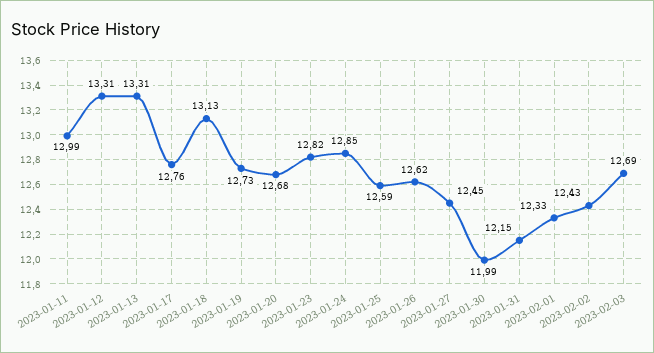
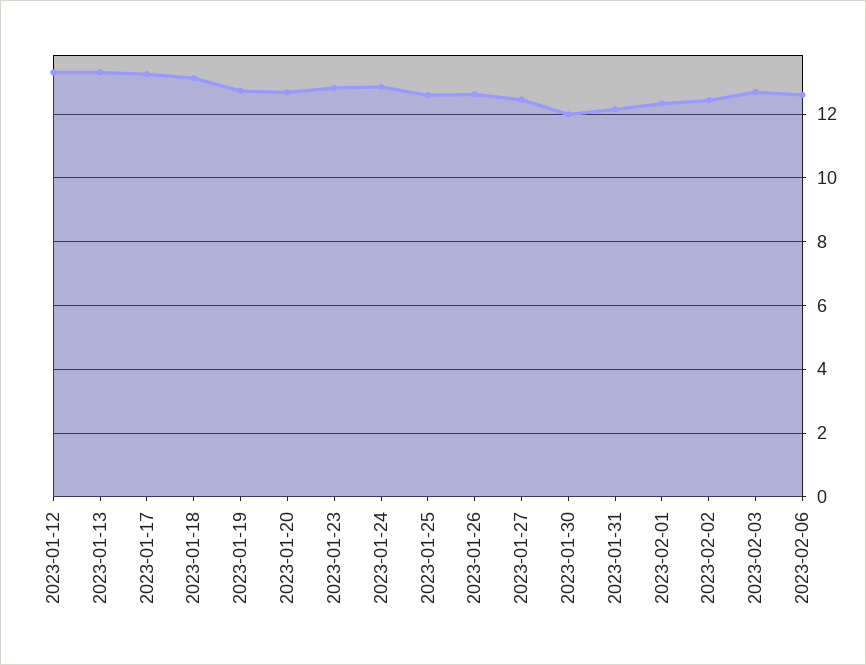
2023-01-11: 12.99 -> none
2023-01-17: 12.76 -> 13.2
2023-02-06: none -> 12.6

